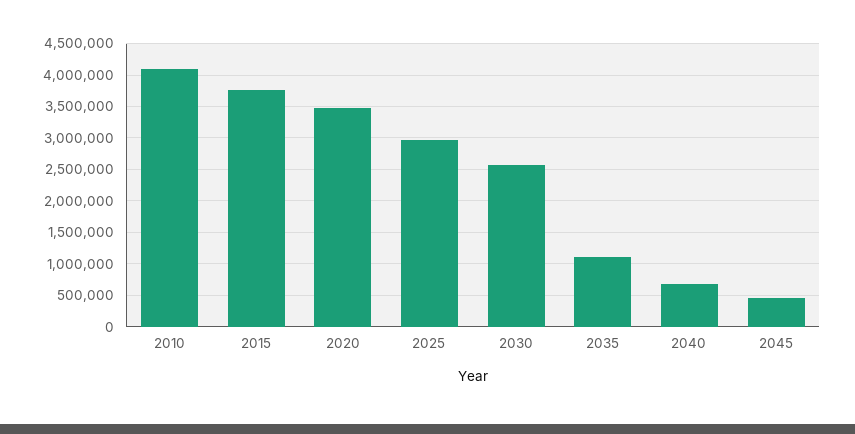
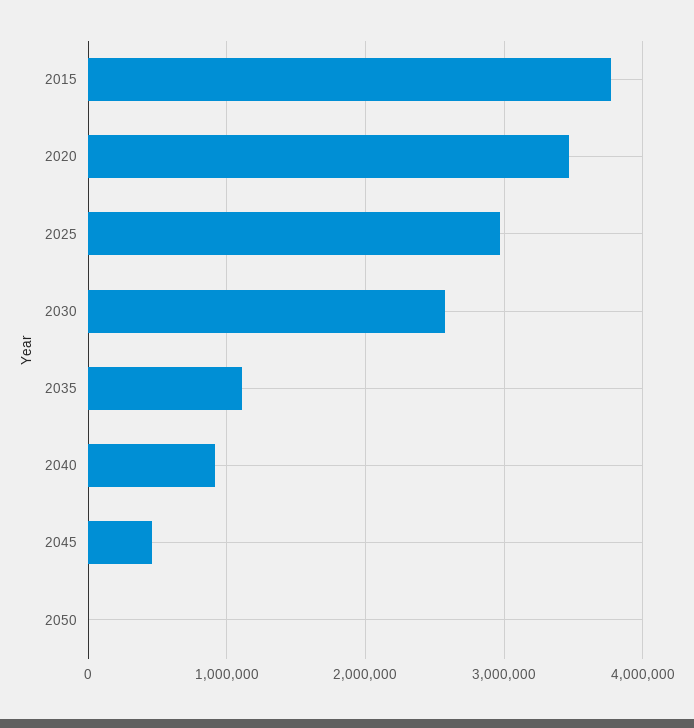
2010: 4100000 -> none
2040: 700000 -> 900000
2050: none -> 0

